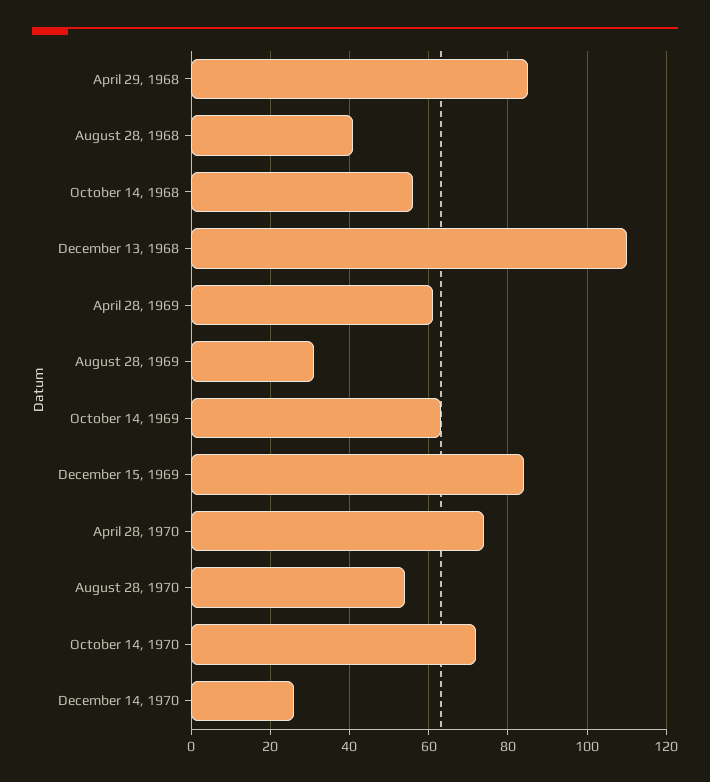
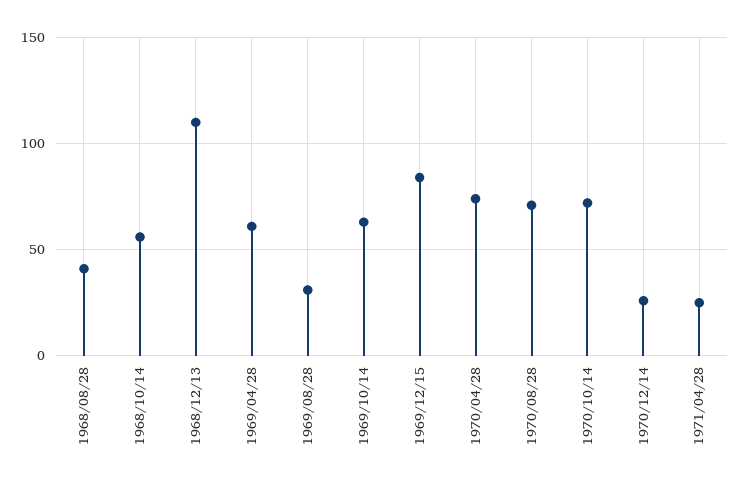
April 29, 1968: 85 -> none
August 28, 1970: 55 -> 70
1971/04/28: none -> 25

